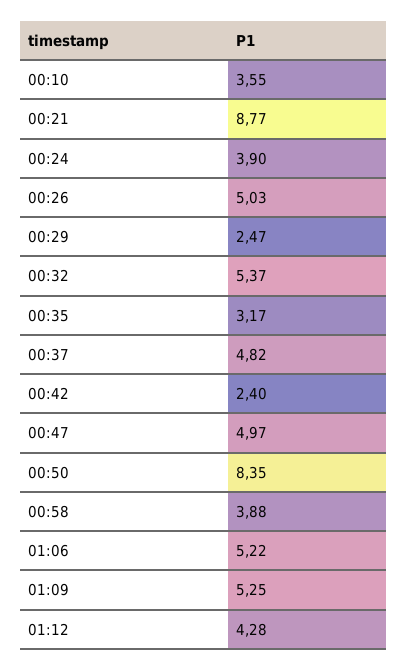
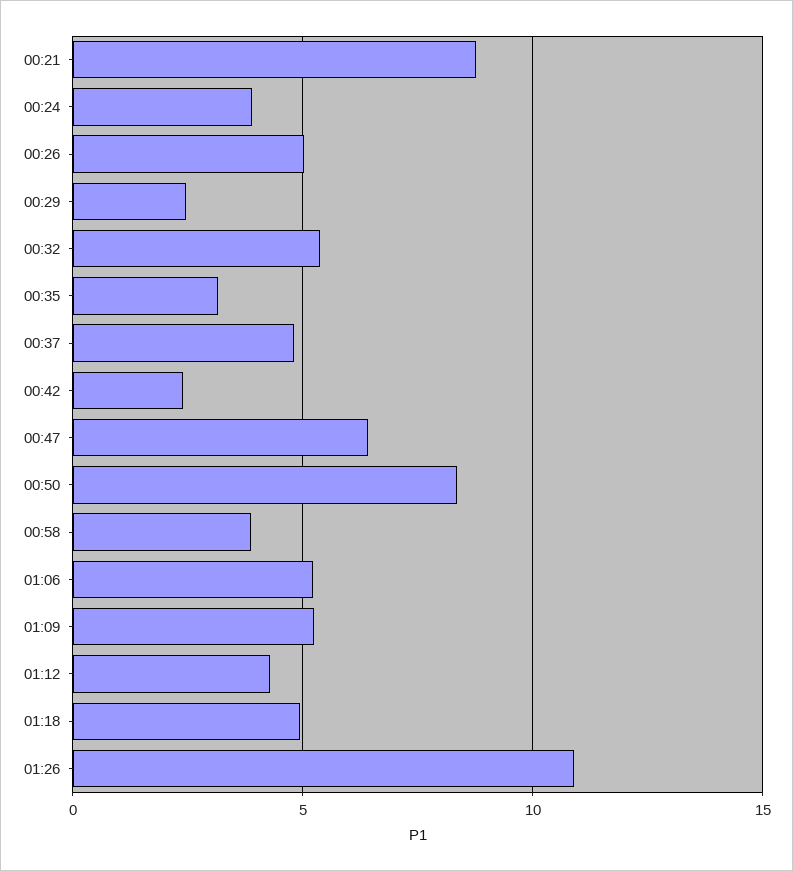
00:10: 3.55 -> none
00:47: 4.97 -> 6.5
01:18: none -> 5
01:26: none -> 11

